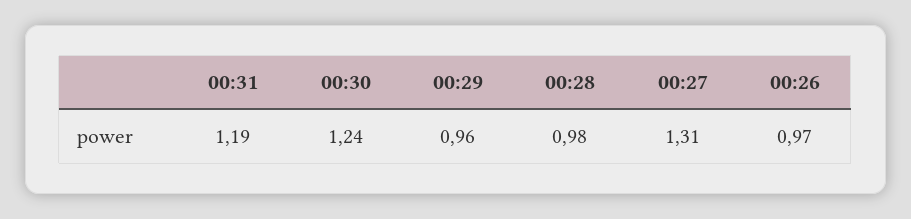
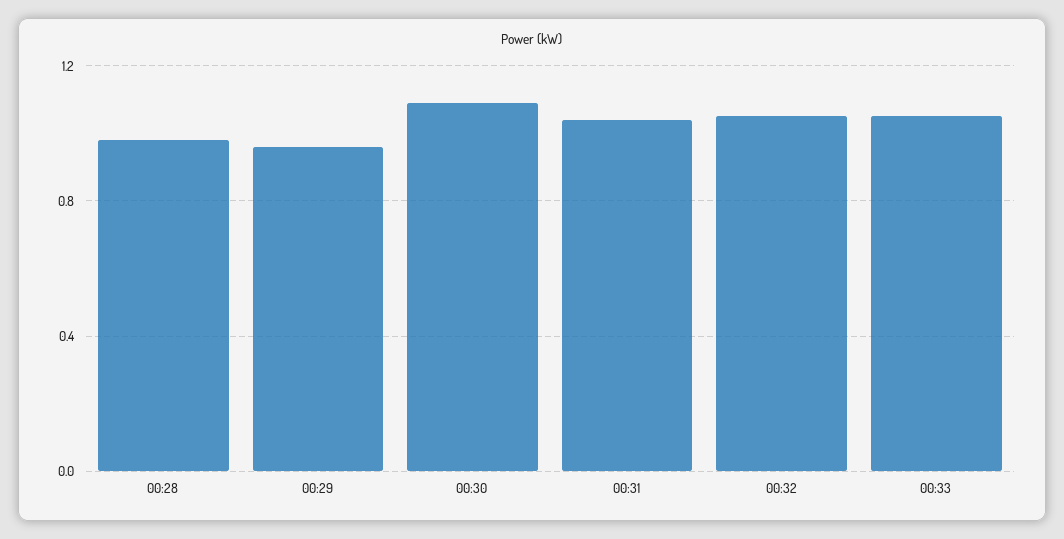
00:31: 1.19 -> 1.05
00:30: 1.24 -> 1.1
00:27: 1.31 -> none
00:26: 0.97 -> none
00:32: none -> 1.05
00:33: none -> 1.05

